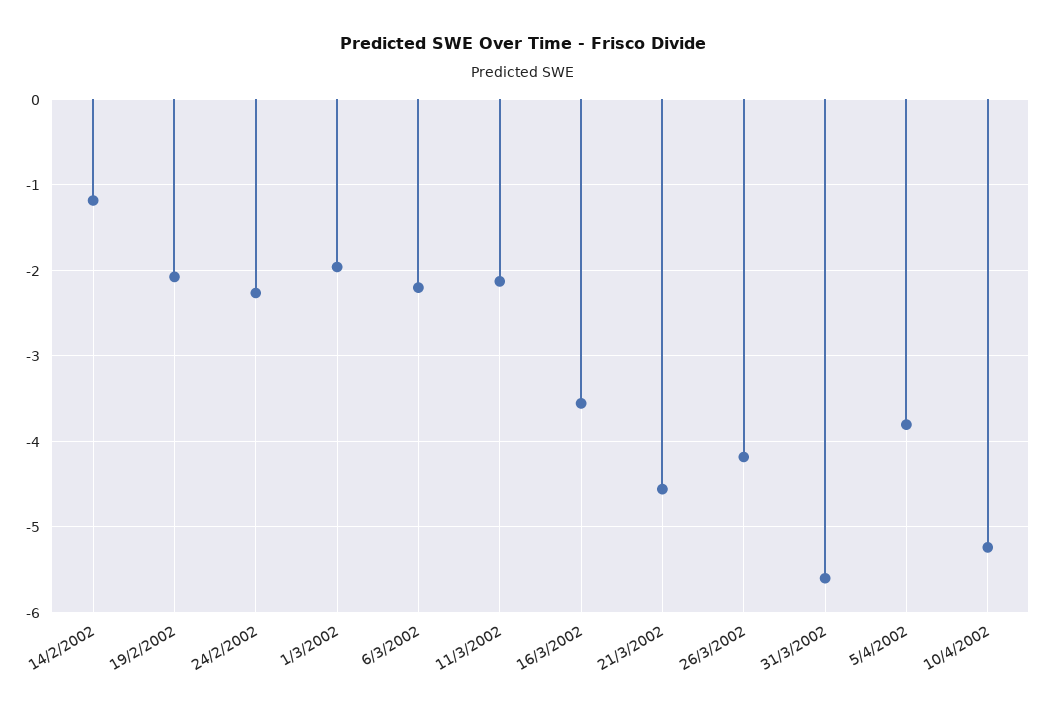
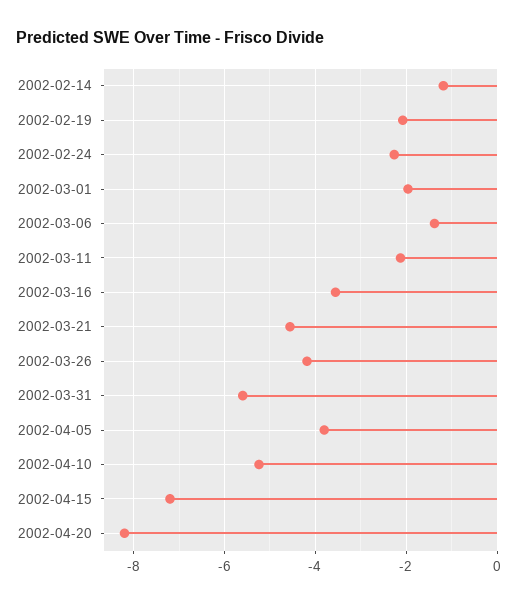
6/3/2002: -2.2 -> -1.4
2002-04-15: none -> -7.2
2002-04-20: none -> -8.2

